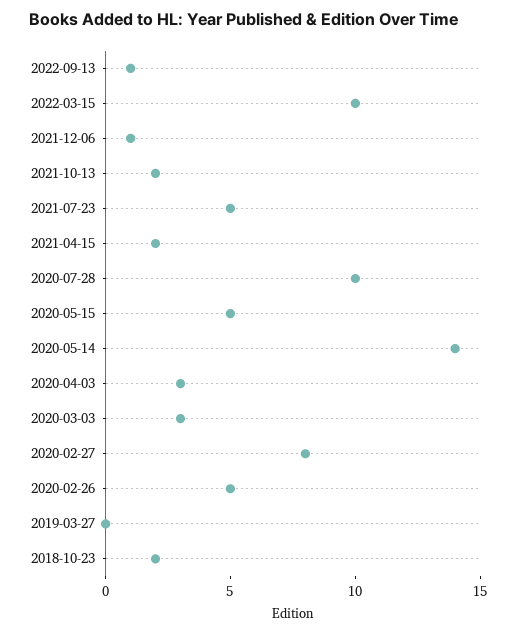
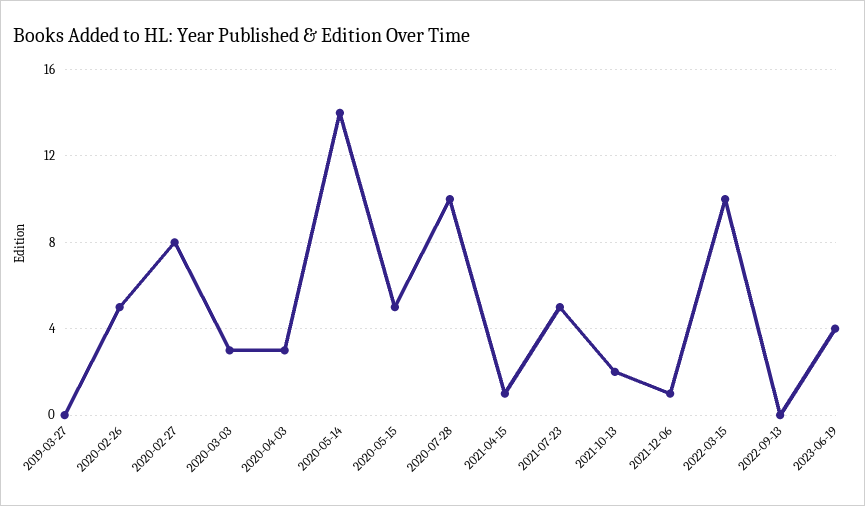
2022-09-13: 1 -> 0
2021-04-15: 2 -> 1
2018-10-23: 2 -> none
2023-06-19: none -> 4

